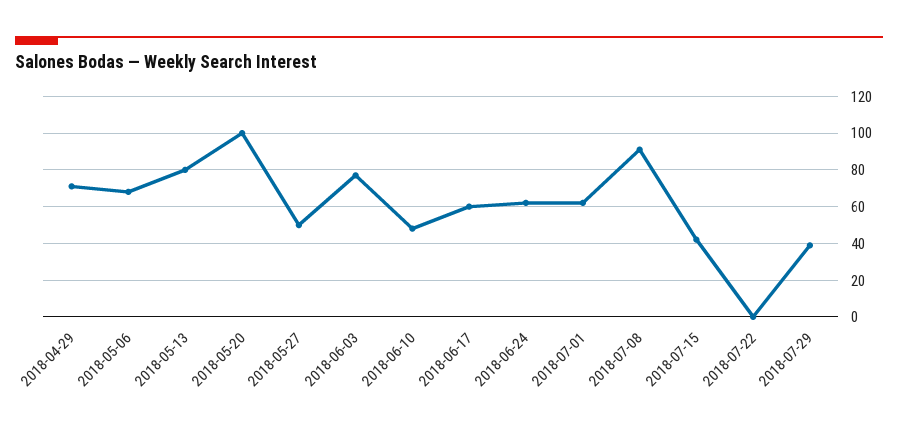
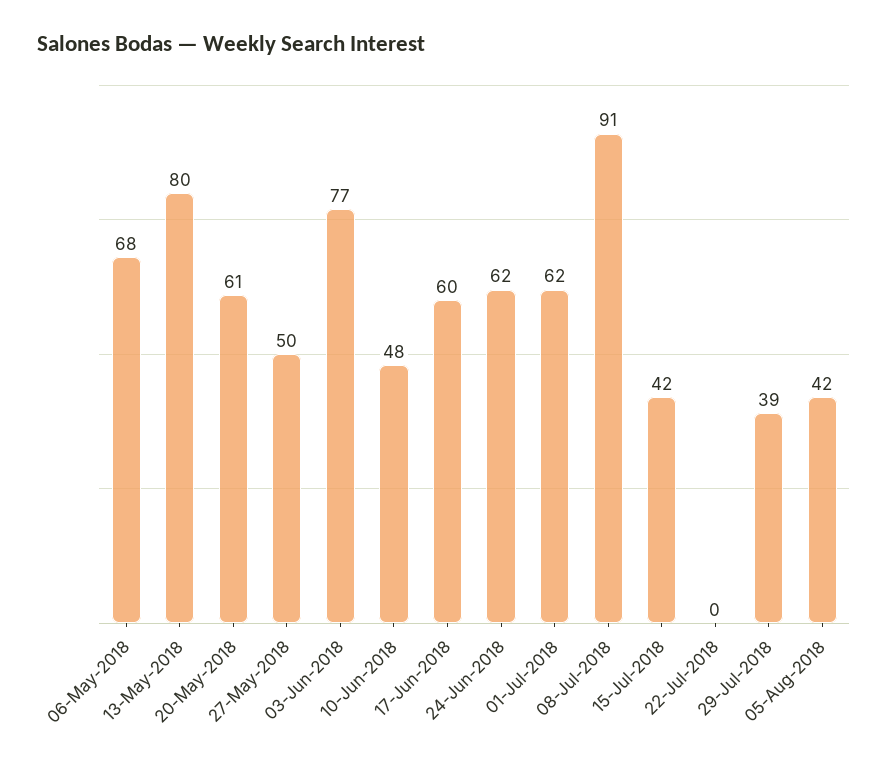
2018-04-29: 70 -> none
2018-05-20: 100 -> 61
05-Aug-2018: none -> 42

